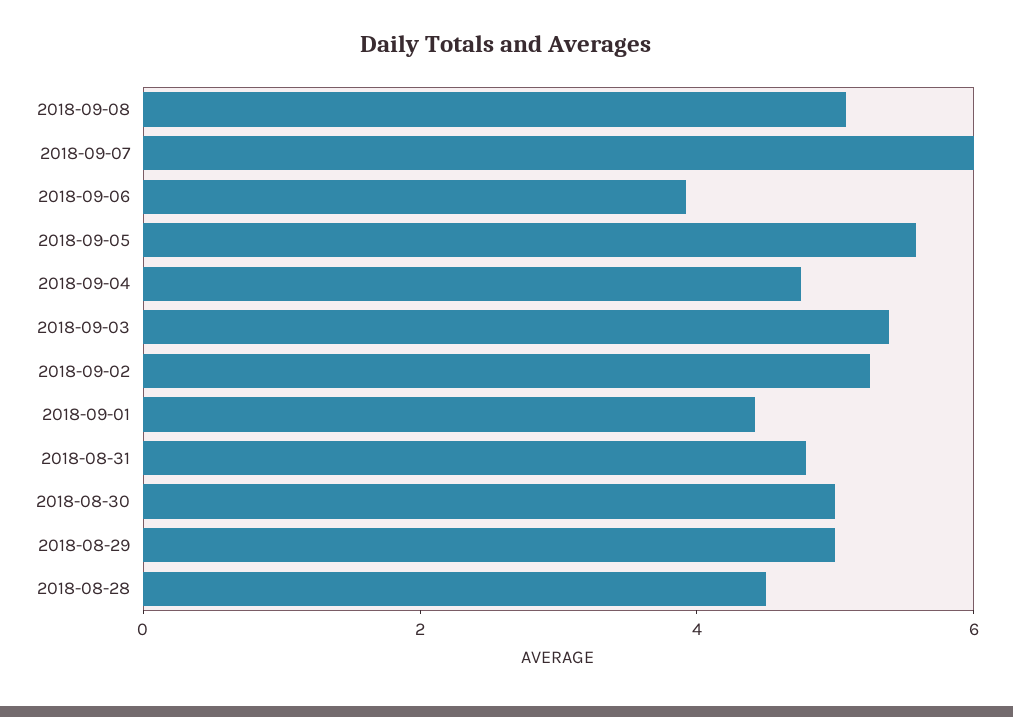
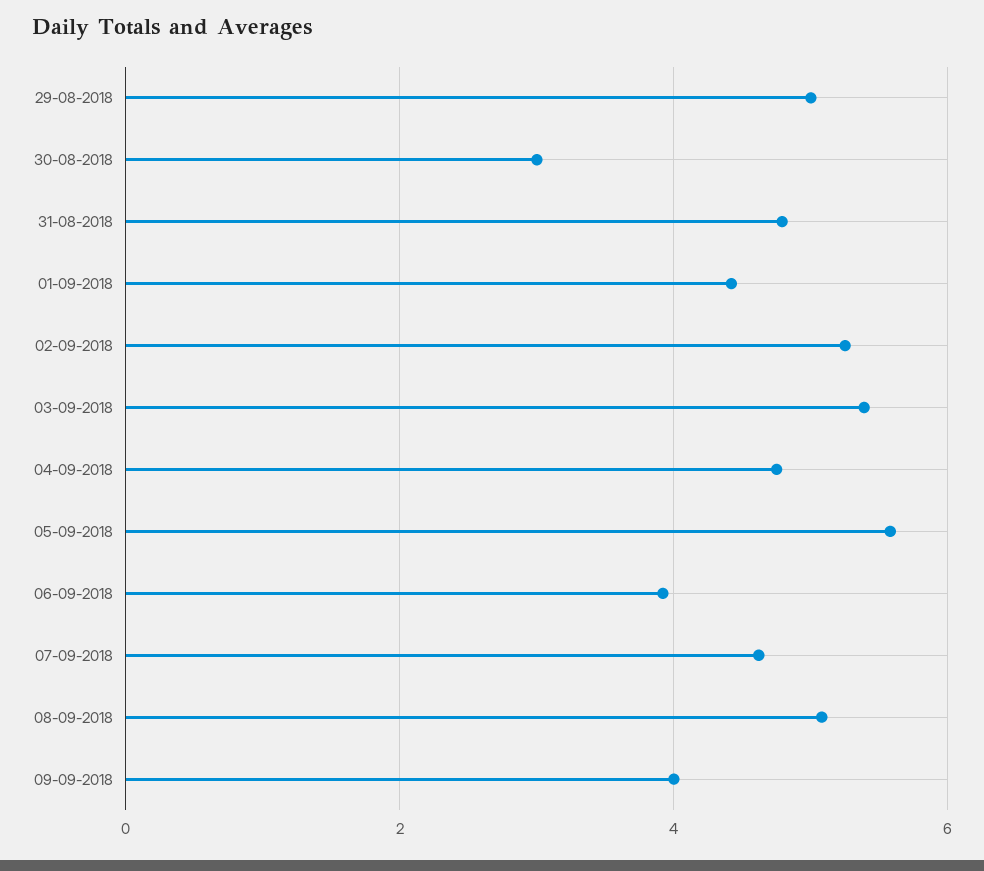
2018-09-07: 6 -> 4.6
2018-08-30: 5 -> 3
2018-08-28: 4.5 -> none
09-09-2018: none -> 4

